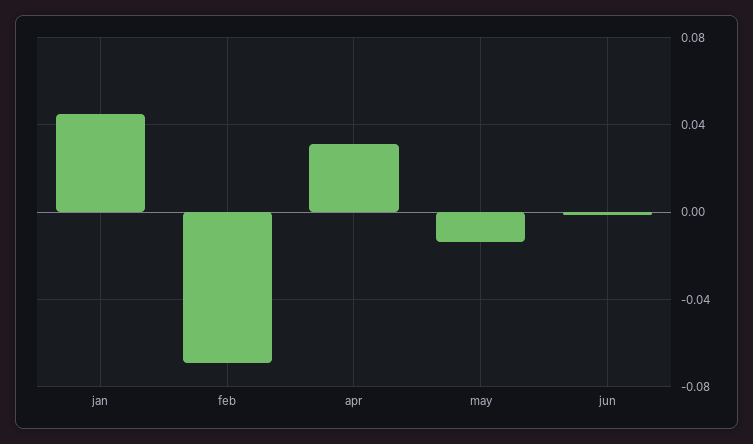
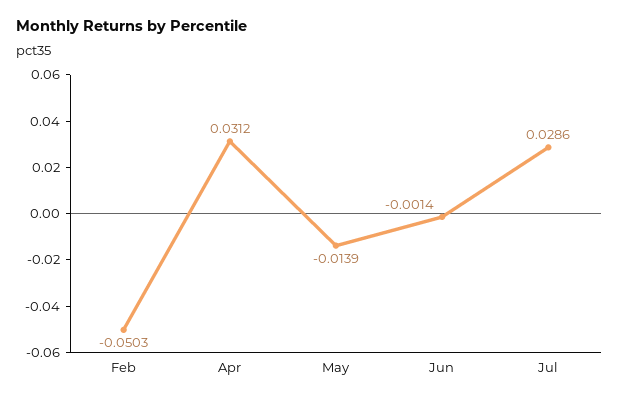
jan: 0.045 -> none
feb: -0.07 -> -0.0503
Jul: none -> 0.0286

